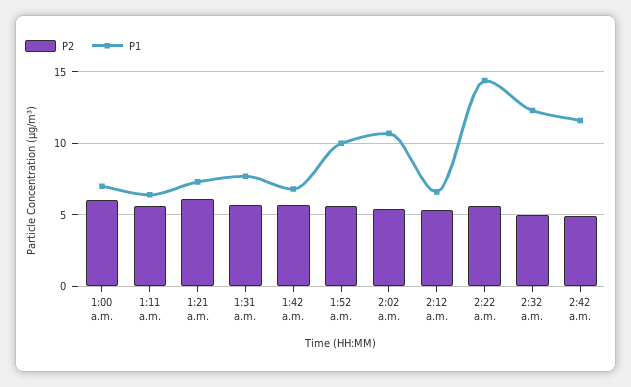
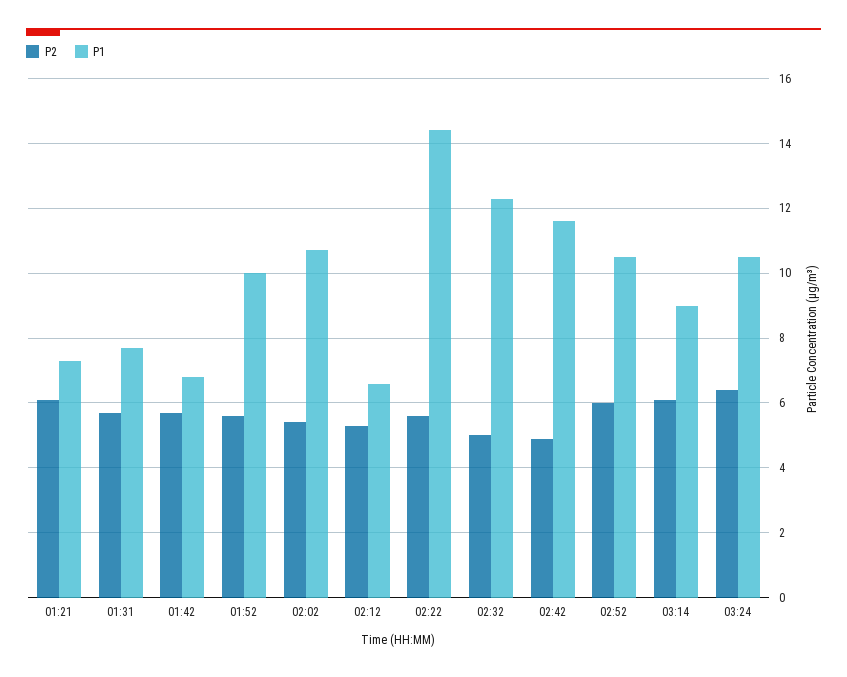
P2, 1:00 a.m.: 6 -> none
P1, 1:00 a.m.: 7 -> none
P2, 1:11 a.m.: 5.5 -> none
P1, 1:11 a.m.: 6.5 -> none
P2, 02:52: none -> 6
P1, 02:52: none -> 10.5
P2, 03:14: none -> 6
P1, 03:14: none -> 9
P2, 03:24: none -> 6.5
P1, 03:24: none -> 10.5

